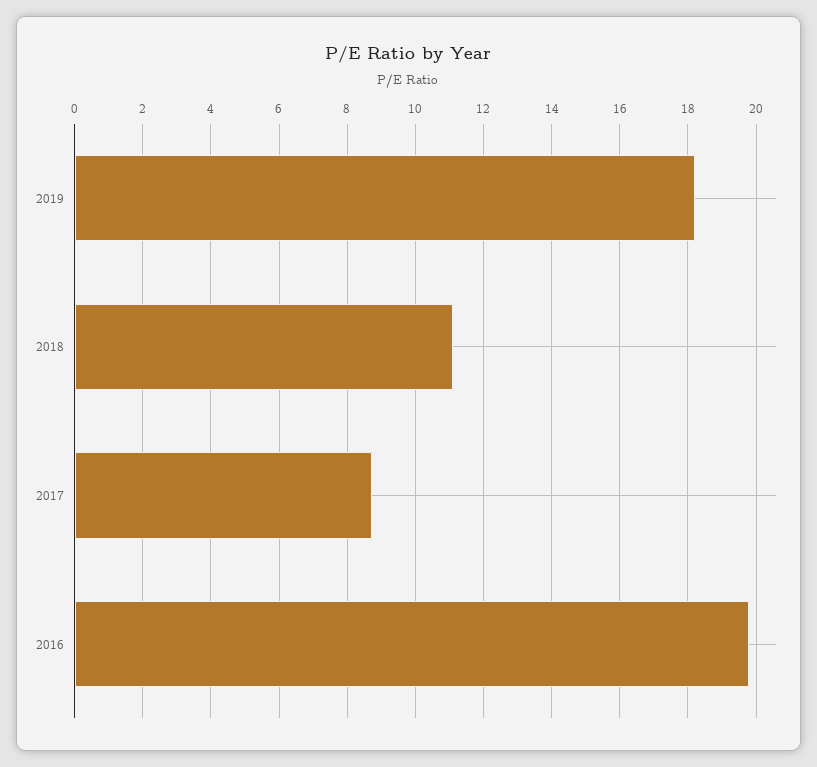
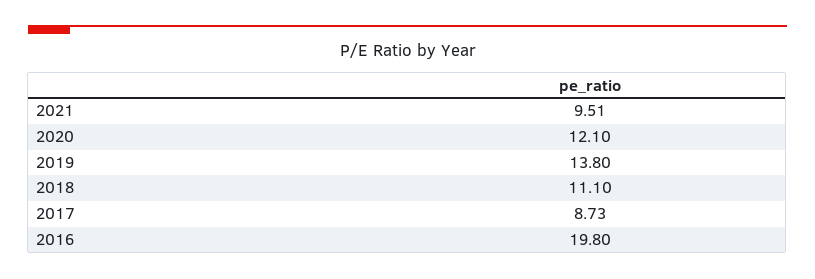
2019: 18.2 -> 13.8
2021: none -> 9.51
2020: none -> 12.1

